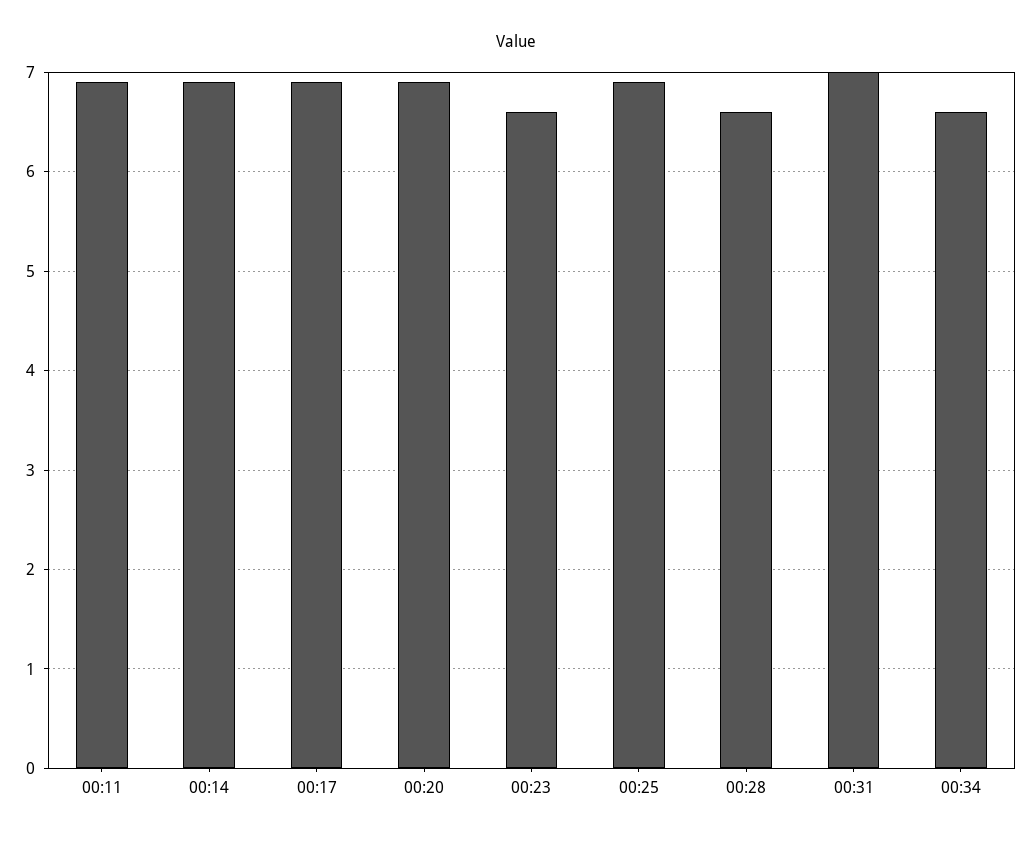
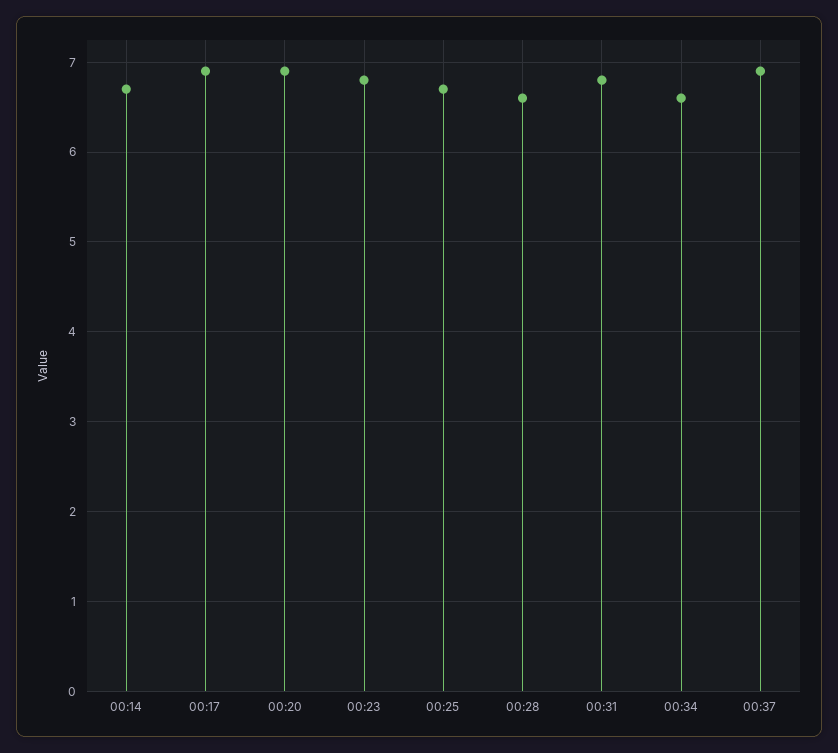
00:11: 6.9 -> none
00:14: 6.9 -> 6.7
00:23: 6.6 -> 6.8
00:25: 6.9 -> 6.7
00:31: 7 -> 6.8
00:37: none -> 6.9

